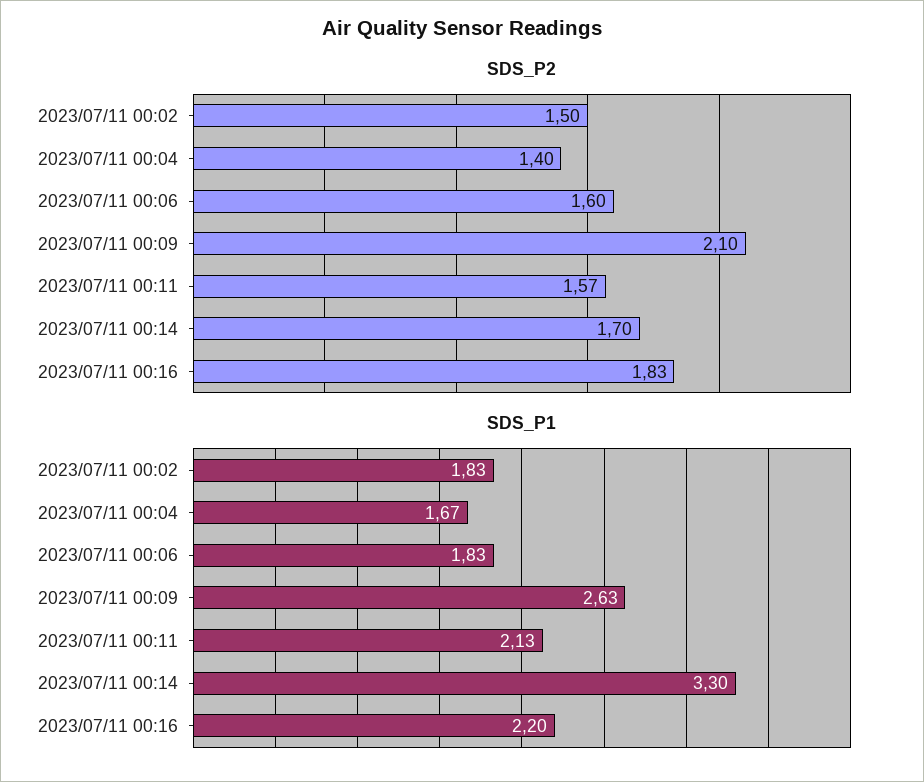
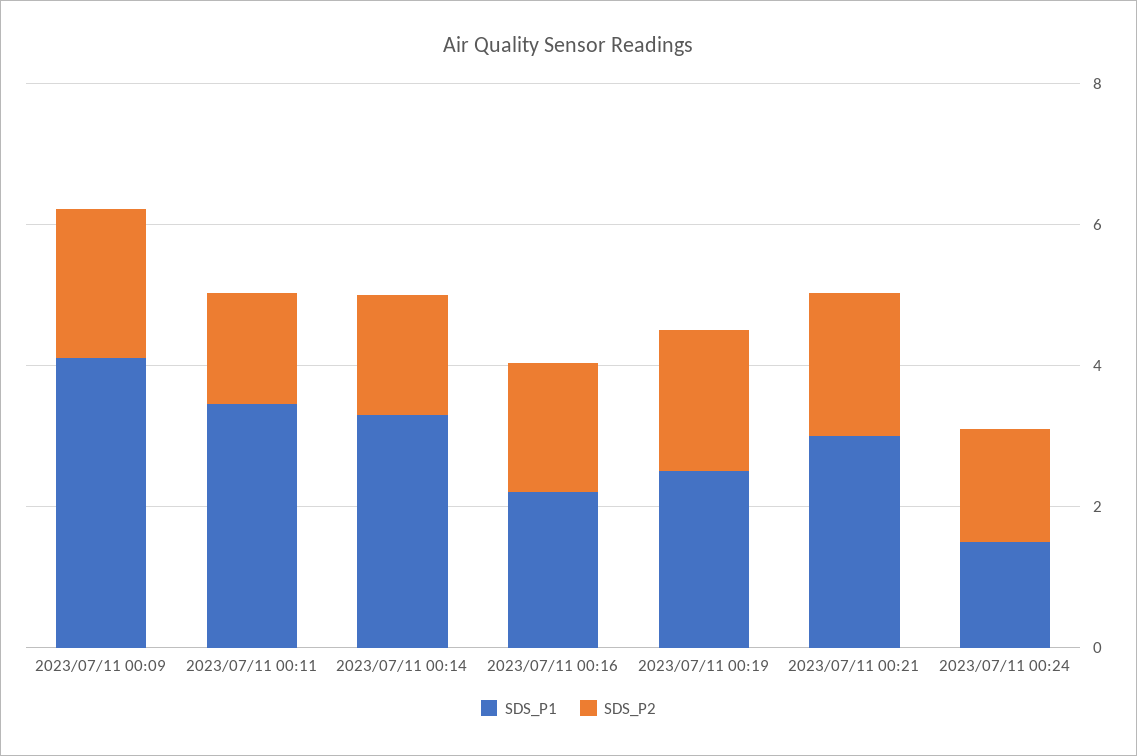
SDS_P2, 2023/07/11 00:02: 1.5 -> none
SDS_P2, 2023/07/11 00:04: 1.4 -> none
SDS_P2, 2023/07/11 00:06: 1.6 -> none
SDS_P1, 2023/07/11 00:02: 1.83 -> none
SDS_P1, 2023/07/11 00:04: 1.67 -> none
SDS_P1, 2023/07/11 00:06: 1.83 -> none
SDS_P1, 2023/07/11 00:09: 2.63 -> 4
SDS_P1, 2023/07/11 00:11: 2.13 -> 3.5
SDS_P1, 2023/07/11 00:19: none -> 2.5
SDS_P2, 2023/07/11 00:19: none -> 2
SDS_P1, 2023/07/11 00:21: none -> 3
SDS_P2, 2023/07/11 00:21: none -> 2
SDS_P1, 2023/07/11 00:24: none -> 1.5
SDS_P2, 2023/07/11 00:24: none -> 1.5

